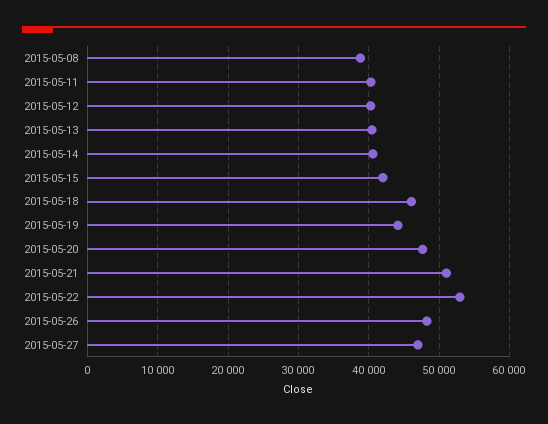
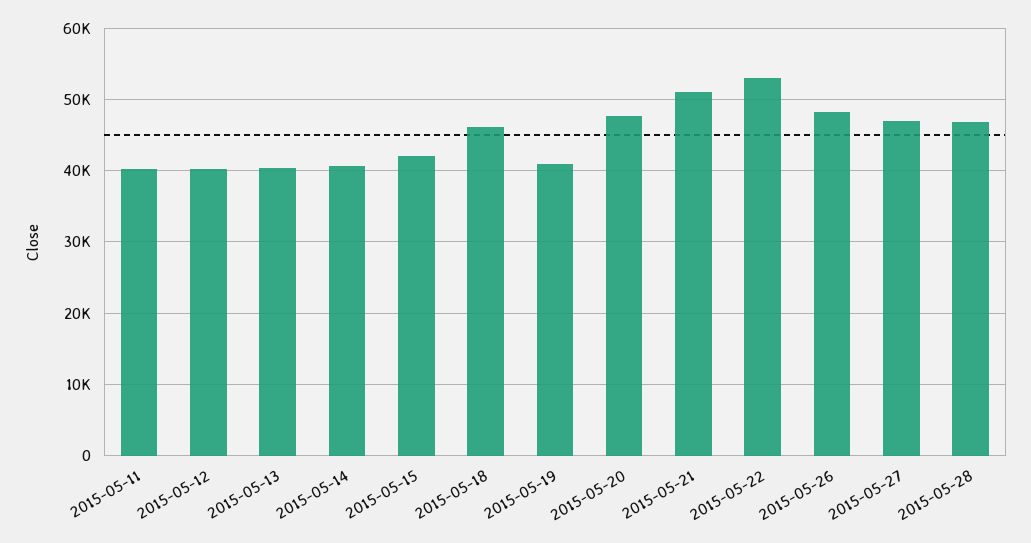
2015-05-08: 39000 -> none
2015-05-19: 44000 -> 41000
2015-05-28: none -> 47000

